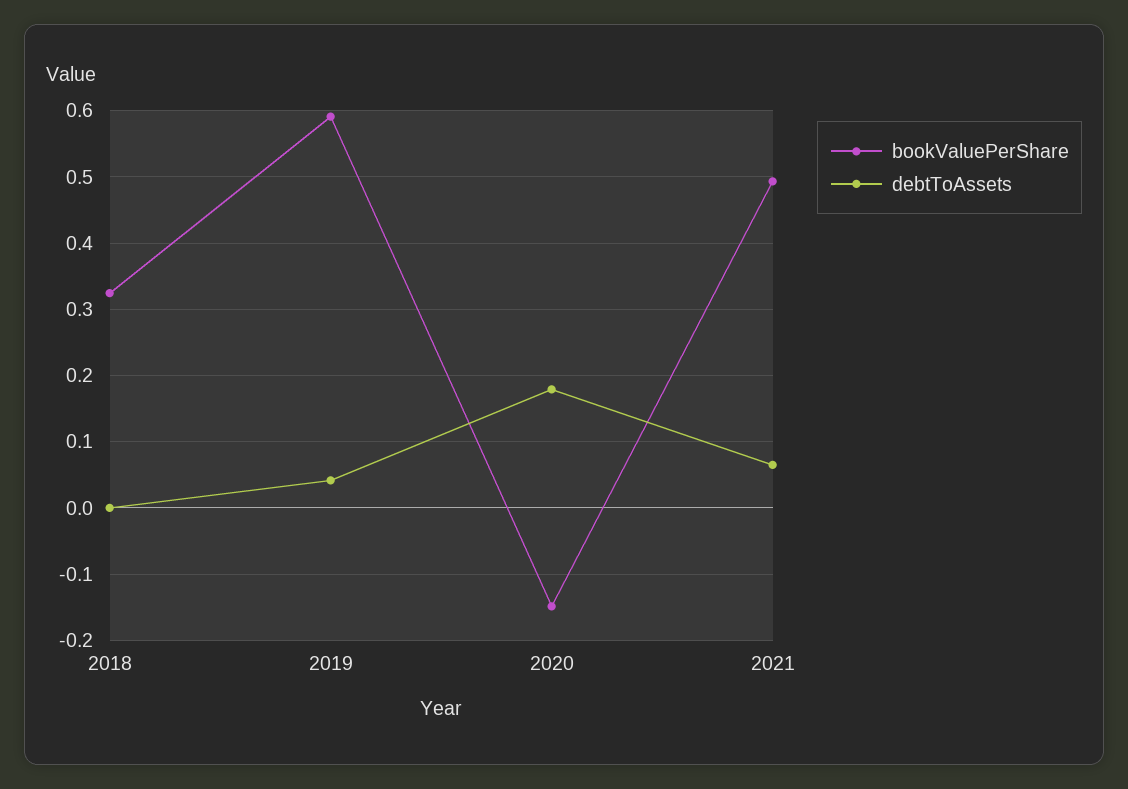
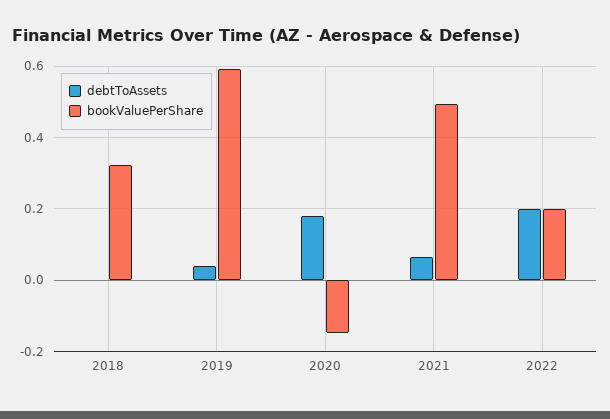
debtToAssets, 2022: none -> 0.2
bookValuePerShare, 2022: none -> 0.2

